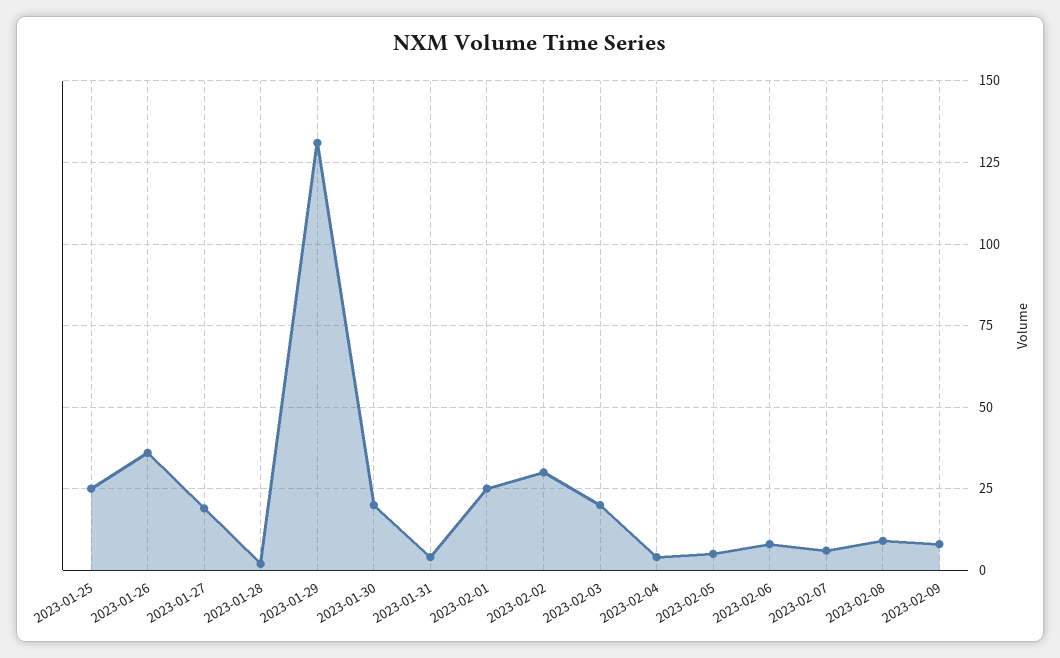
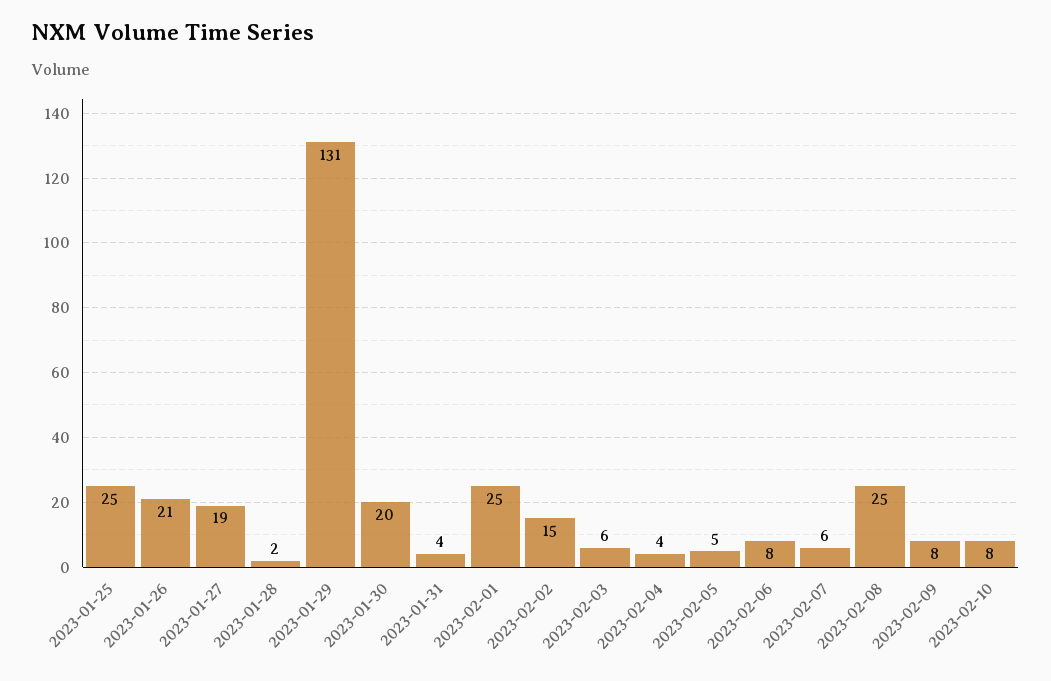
2023-01-26: 35 -> 21
2023-02-02: 30 -> 15
2023-02-03: 20 -> 6
2023-02-08: 10 -> 25
2023-02-10: none -> 8

